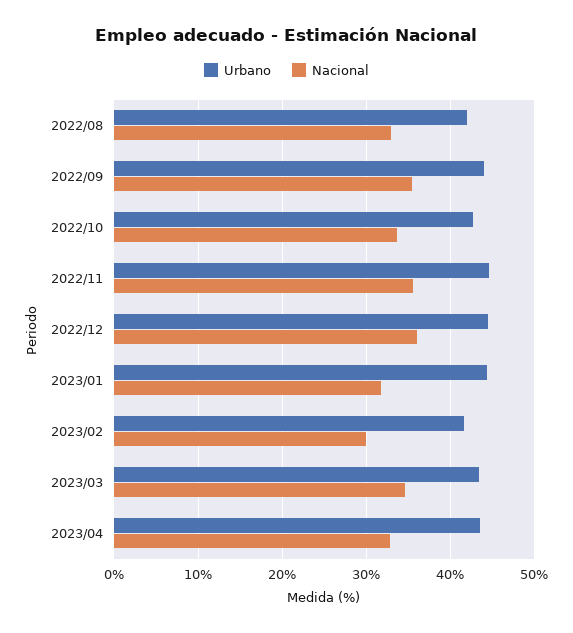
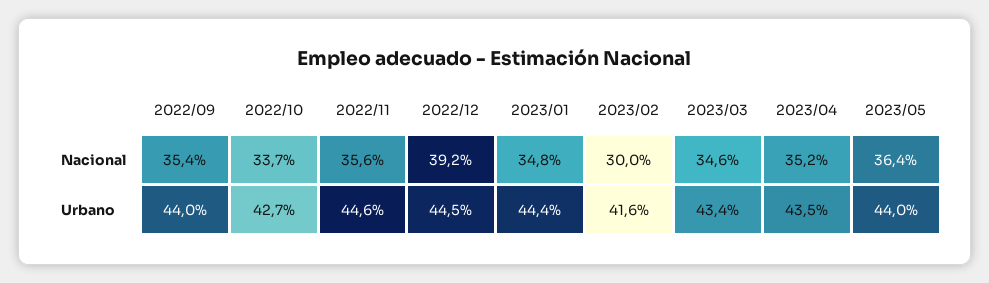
Urbano, 2022/08: 42 -> none
Nacional, 2022/08: 33 -> none
Nacional, 2022/12: 36 -> 39.2
Nacional, 2023/01: 32 -> 34.8
Nacional, 2023/04: 33 -> 35.2
Nacional, 2023/05: none -> 36.4
Urbano, 2023/05: none -> 44

